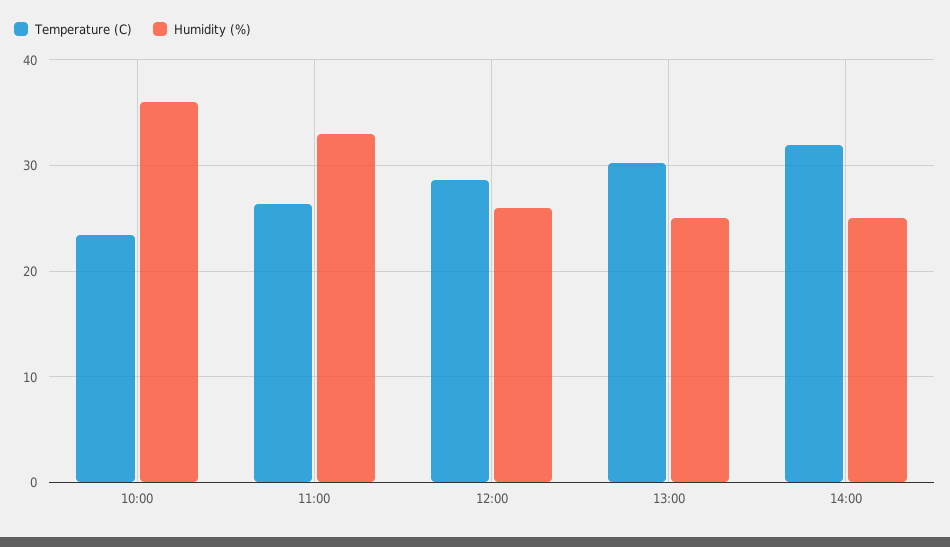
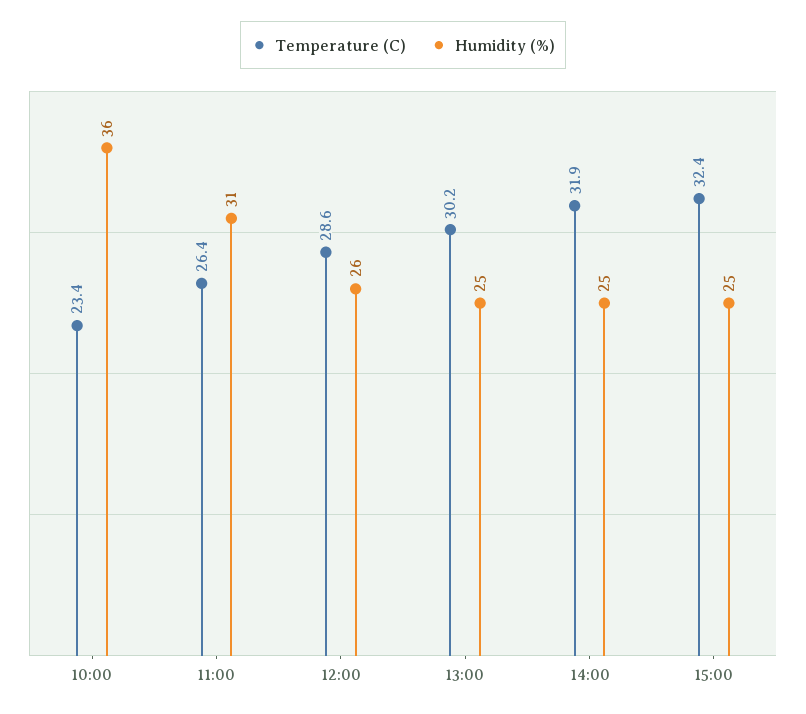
Humidity (%), 11:00: 33 -> 31
Temperature (C), 15:00: none -> 32.4
Humidity (%), 15:00: none -> 25

